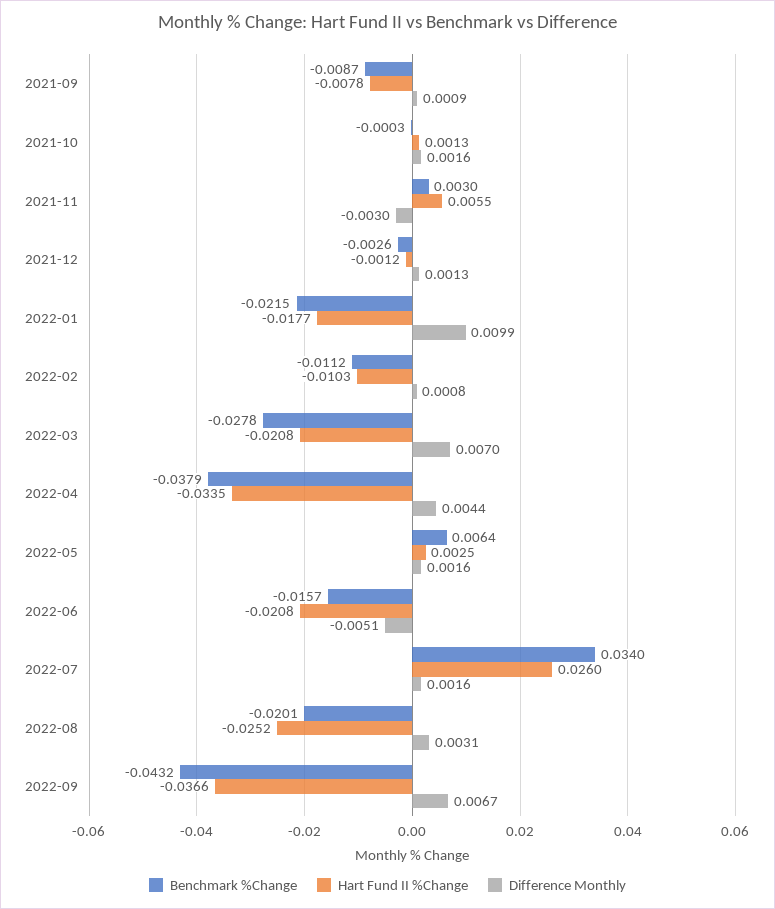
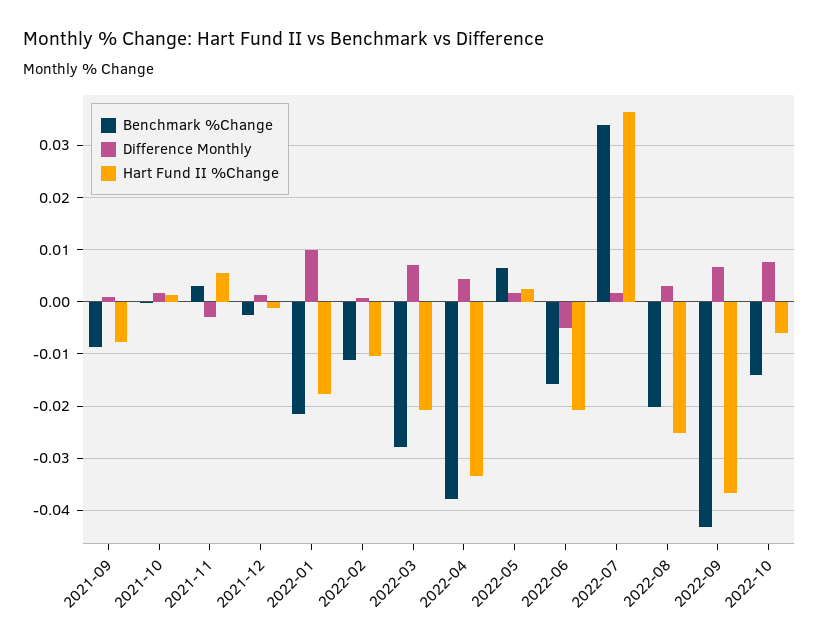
Hart Fund II %Change, 2022-07: 0.026 -> 0.036
Benchmark %Change, 2022-10: none -> -0.014
Difference Monthly, 2022-10: none -> 0.008
Hart Fund II %Change, 2022-10: none -> -0.006

